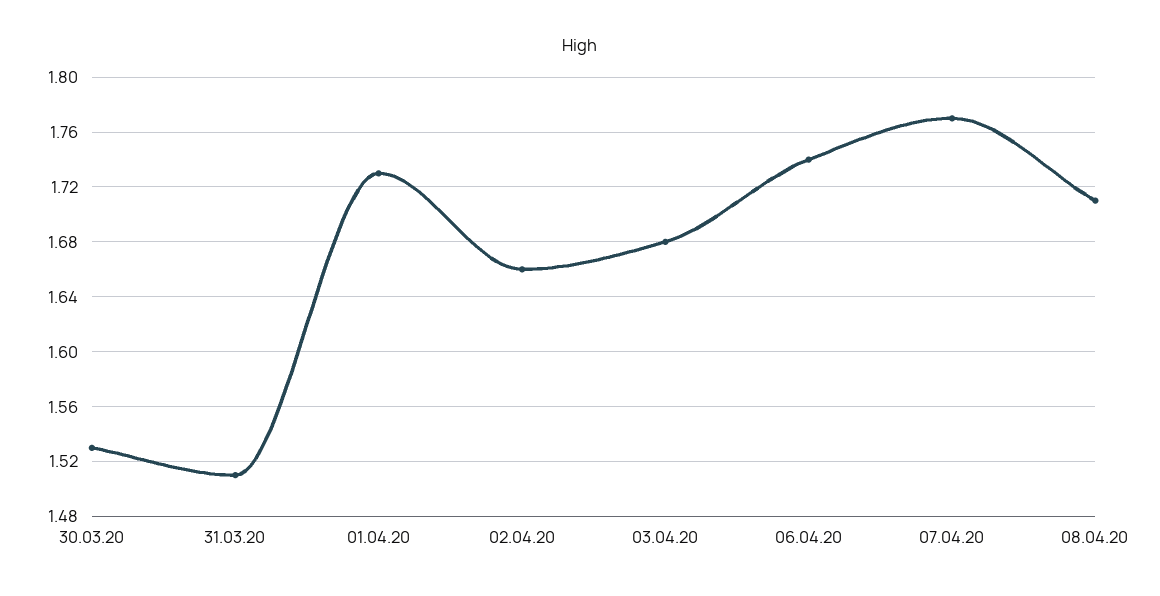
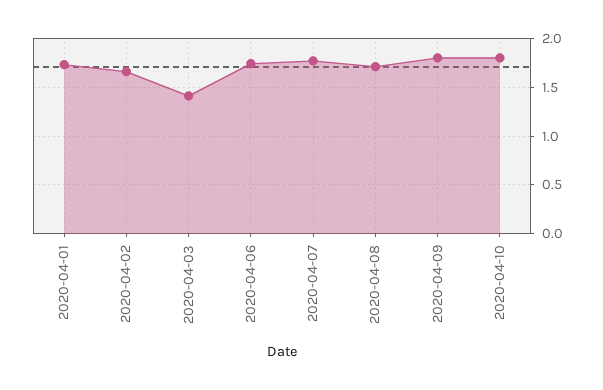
30.03.20: 1.53 -> none
31.03.20: 1.51 -> none
03.04.20: 1.68 -> 1.4
2020-04-09: none -> 1.8
2020-04-10: none -> 1.8

